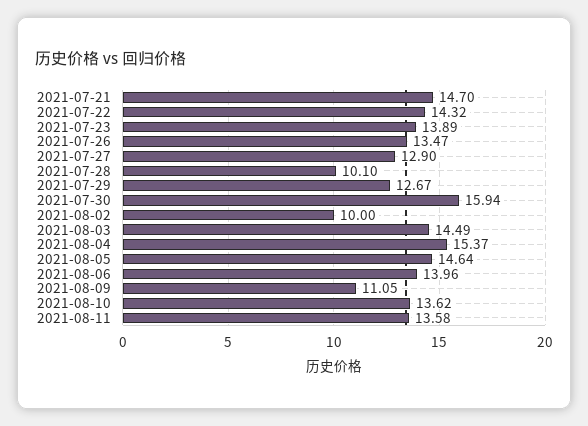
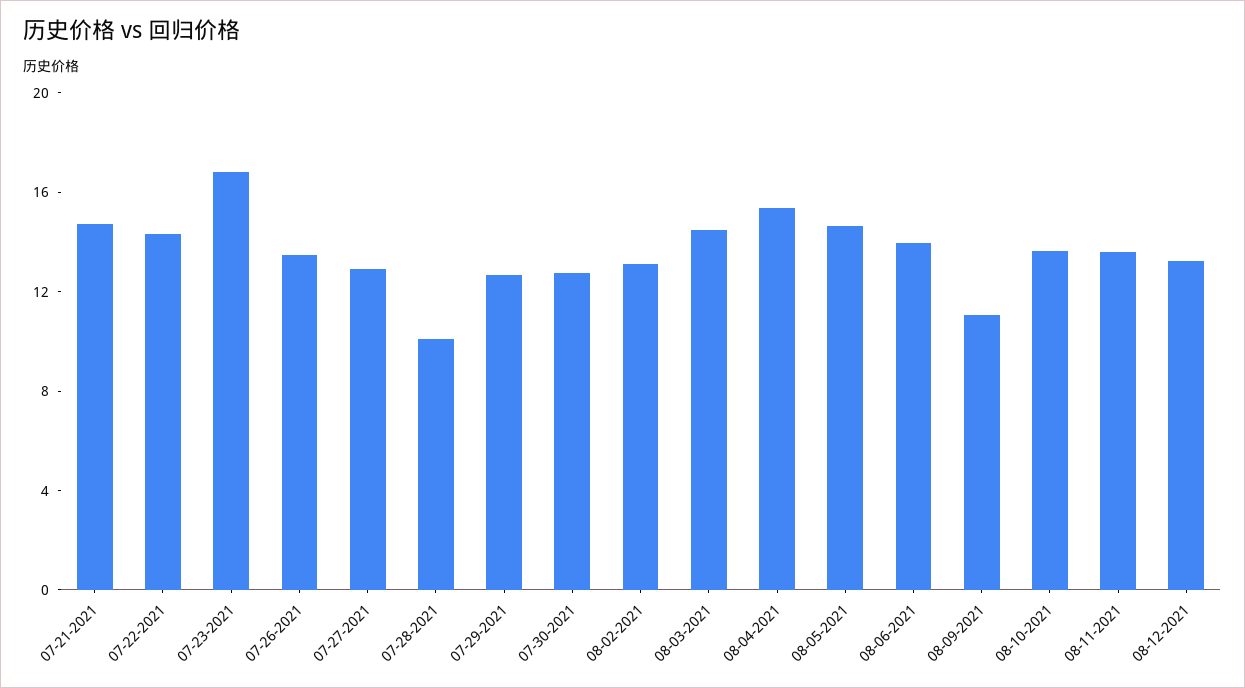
2021-07-23: 13.89 -> 17
2021-07-30: 15.94 -> 13
2021-08-02: 10 -> 13
08-12-2021: none -> 13

